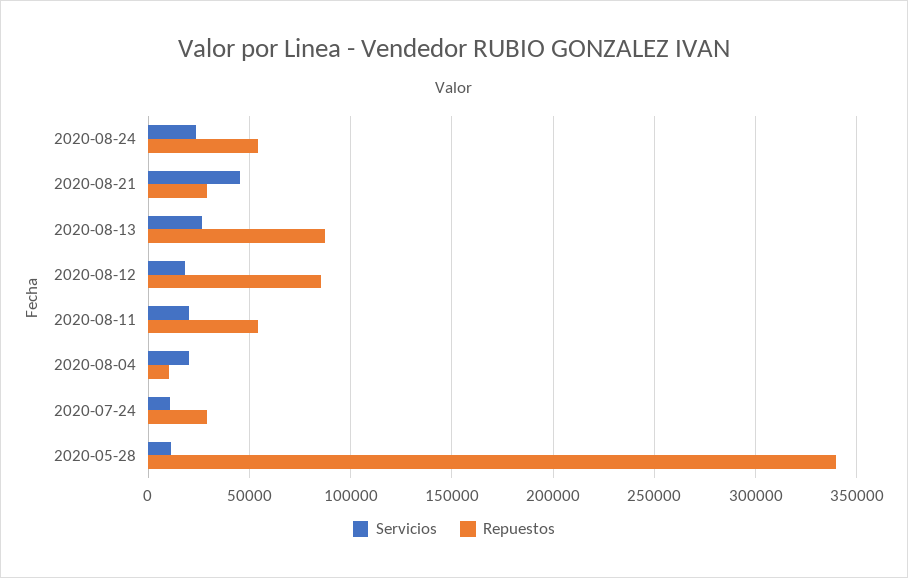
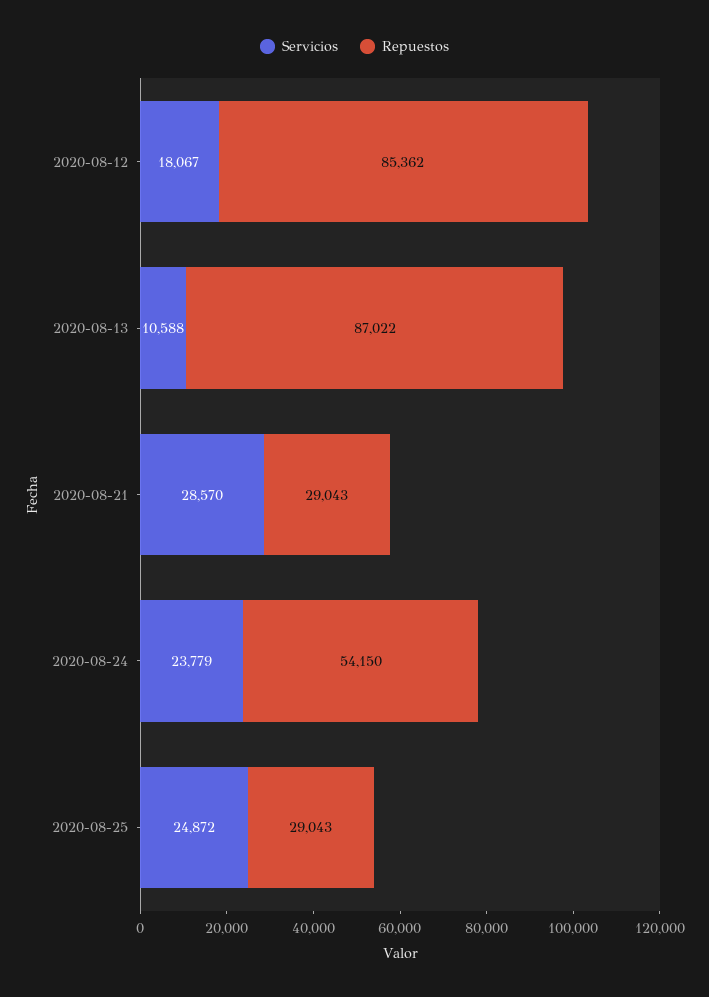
Servicios, 2020-08-21: 45000 -> 28570
Servicios, 2020-08-13: 25000 -> 10588
Servicios, 2020-08-11: 20000 -> none
Repuestos, 2020-08-11: 55000 -> none
Servicios, 2020-08-04: 20000 -> none
Repuestos, 2020-08-04: 10000 -> none
Servicios, 2020-07-24: 10000 -> none
Repuestos, 2020-07-24: 30000 -> none
Servicios, 2020-05-28: 10000 -> none
Repuestos, 2020-05-28: 340000 -> none
Servicios, 2020-08-25: none -> 24872
Repuestos, 2020-08-25: none -> 29043

